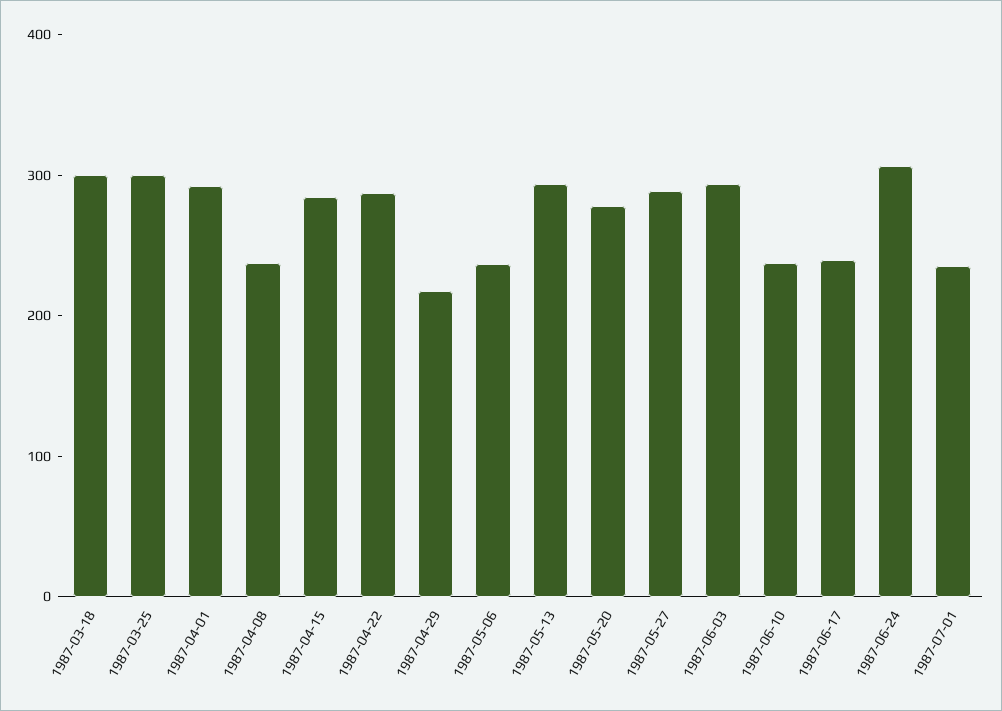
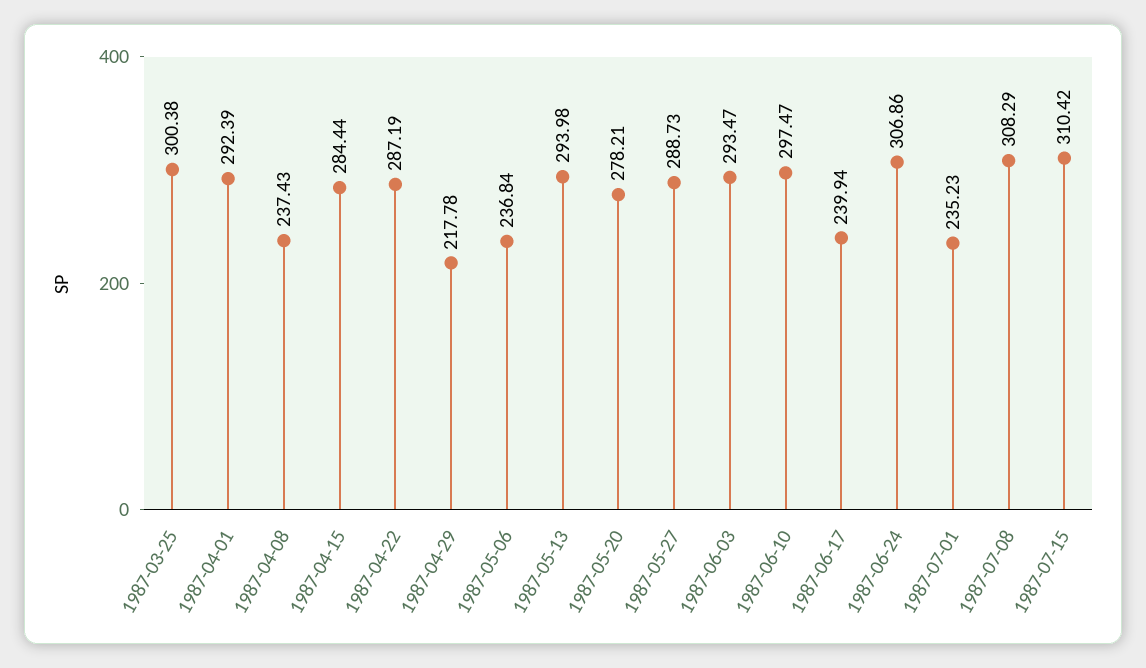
1987-03-18: 300 -> none
1987-06-10: 240 -> 297.47
1987-07-08: none -> 308.29
1987-07-15: none -> 310.42

